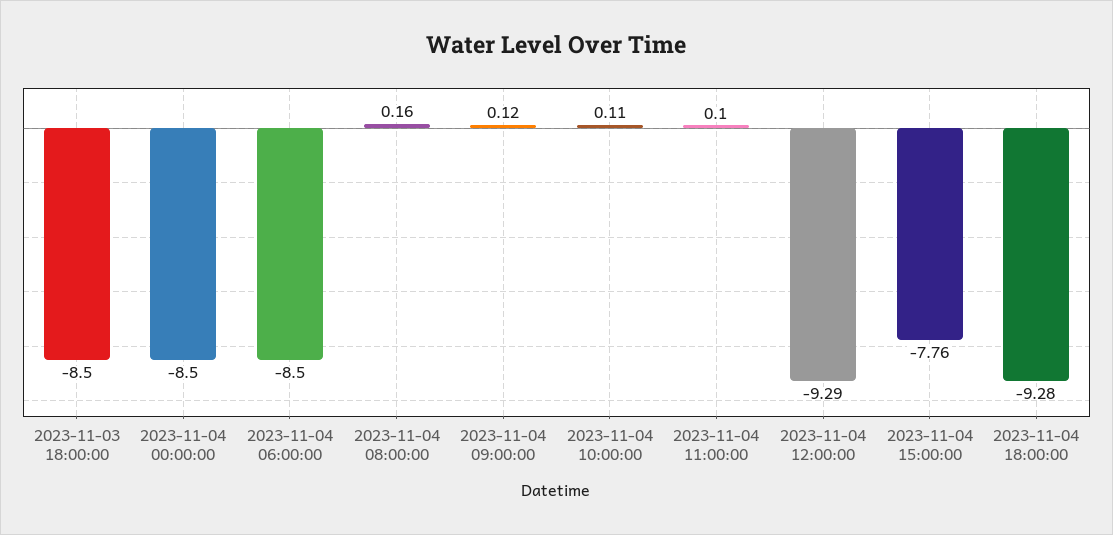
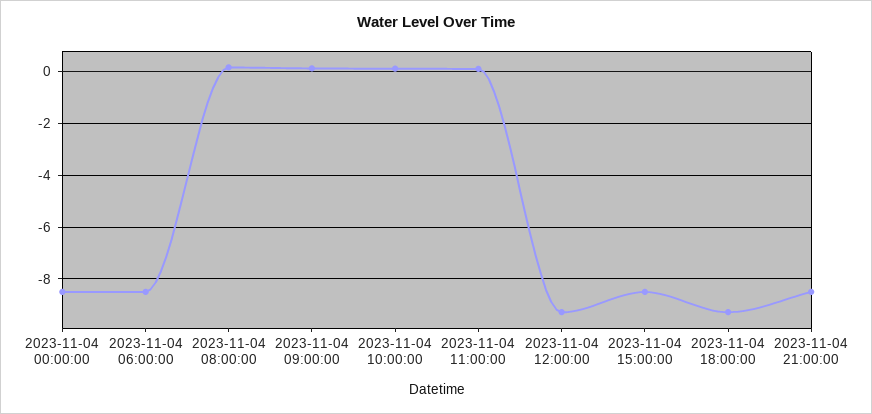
2023-11-03 18:00:00: -8.5 -> none
2023-11-04 15:00:00: -7.76 -> -8.5
2023-11-04 21:00:00: none -> -8.5

